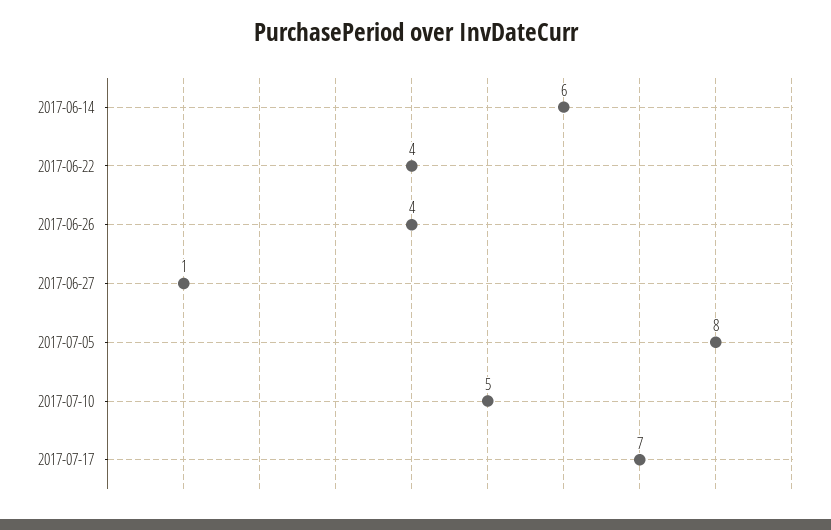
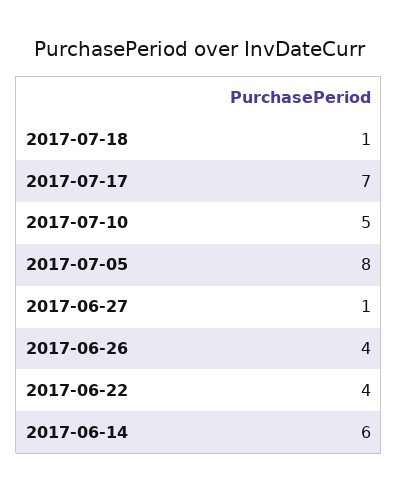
2017-07-18: none -> 1

